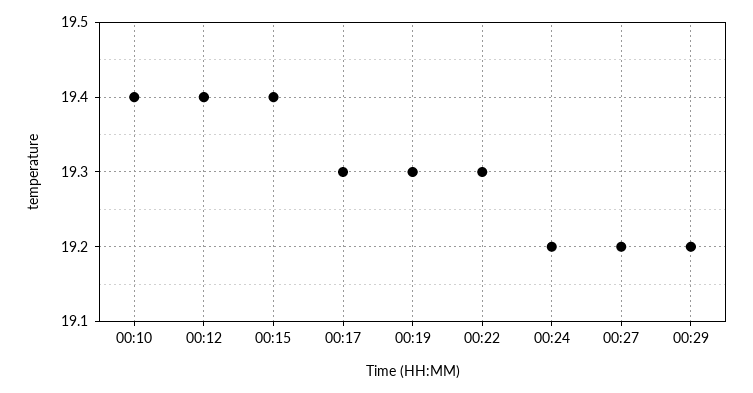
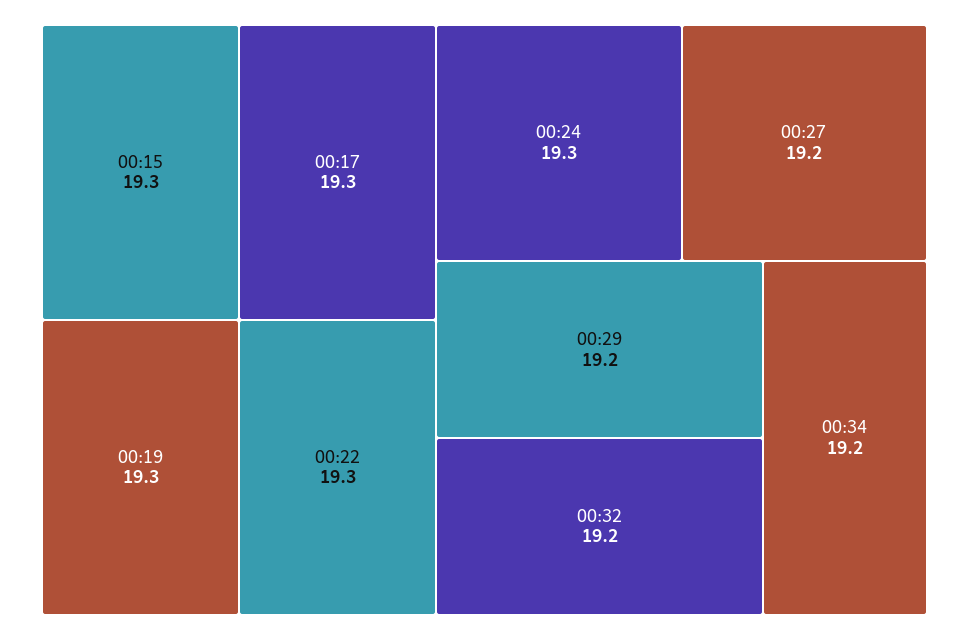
00:10: 19.4 -> none
00:12: 19.4 -> none
00:15: 19.4 -> 19.3
00:24: 19.2 -> 19.3
00:32: none -> 19.2
00:34: none -> 19.2

